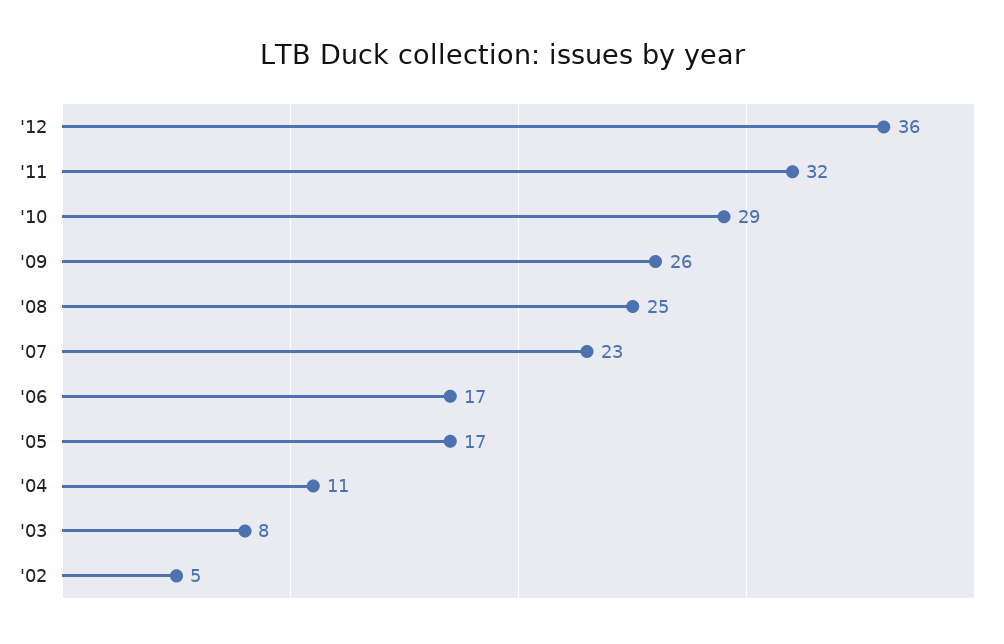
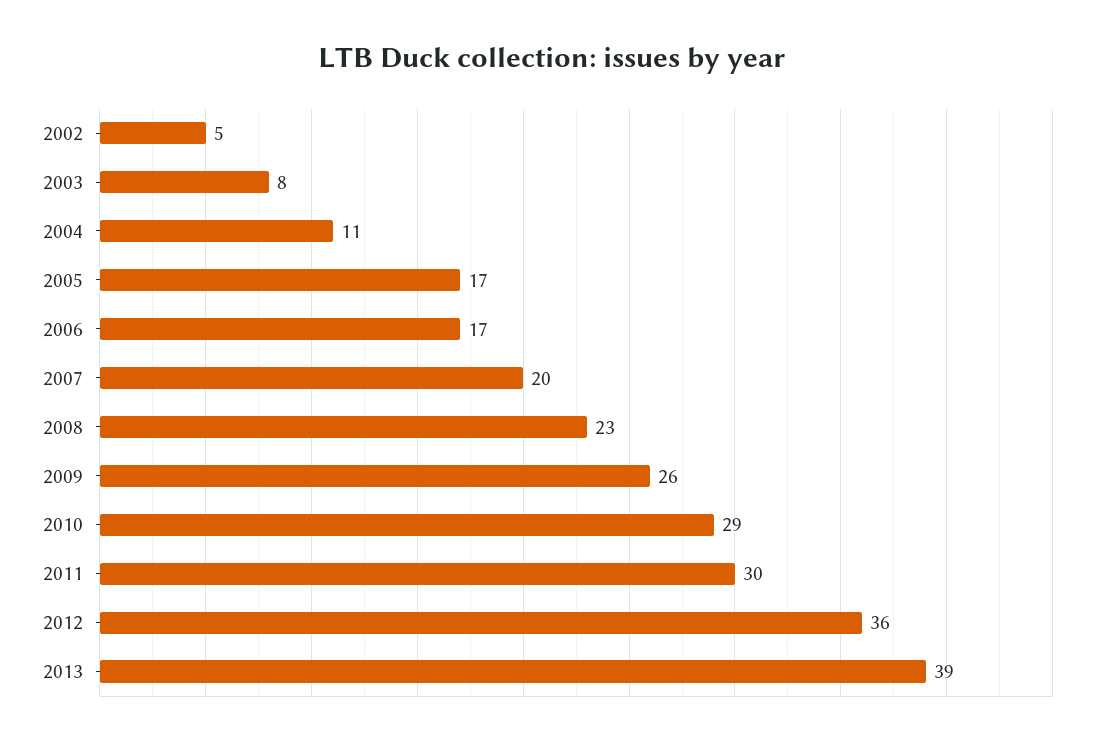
'11: 32 -> 30
'08: 25 -> 23
'07: 23 -> 20
2013: none -> 39

